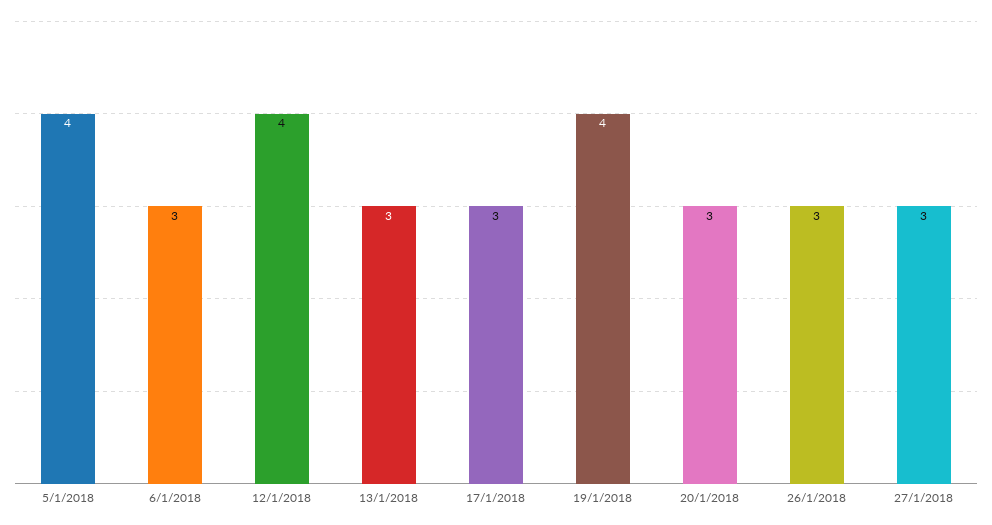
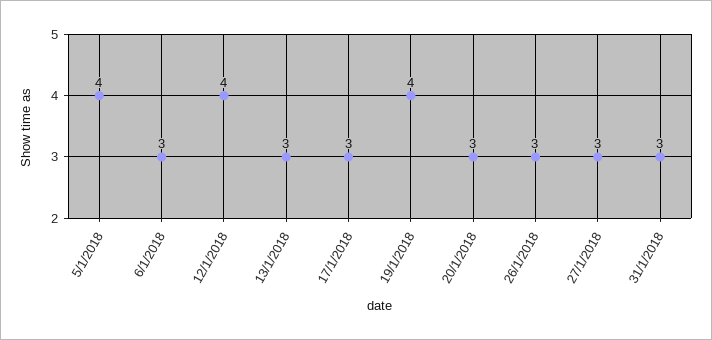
31/1/2018: none -> 3

